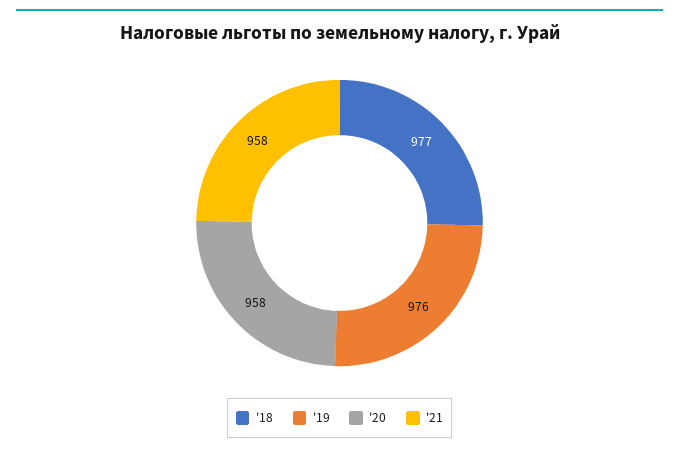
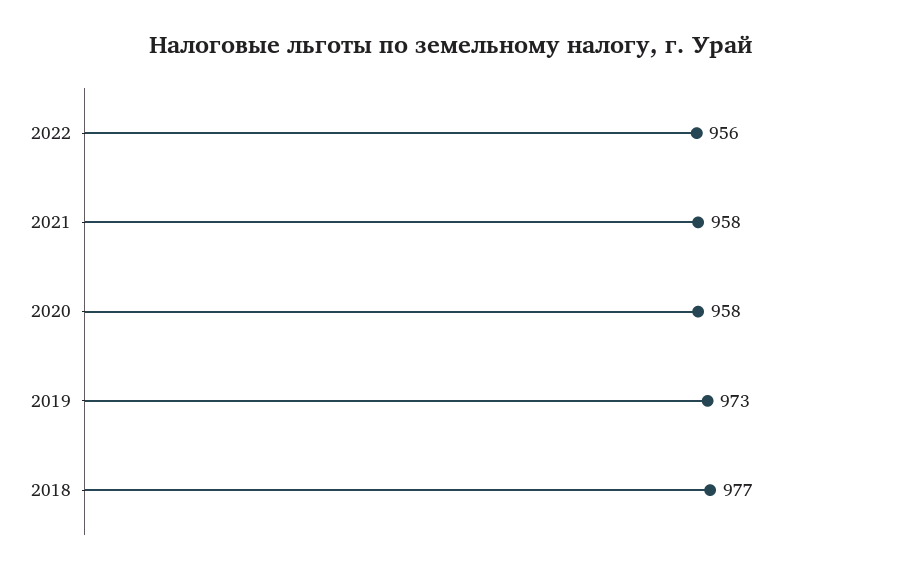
'19: 976 -> 973
2022: none -> 956

